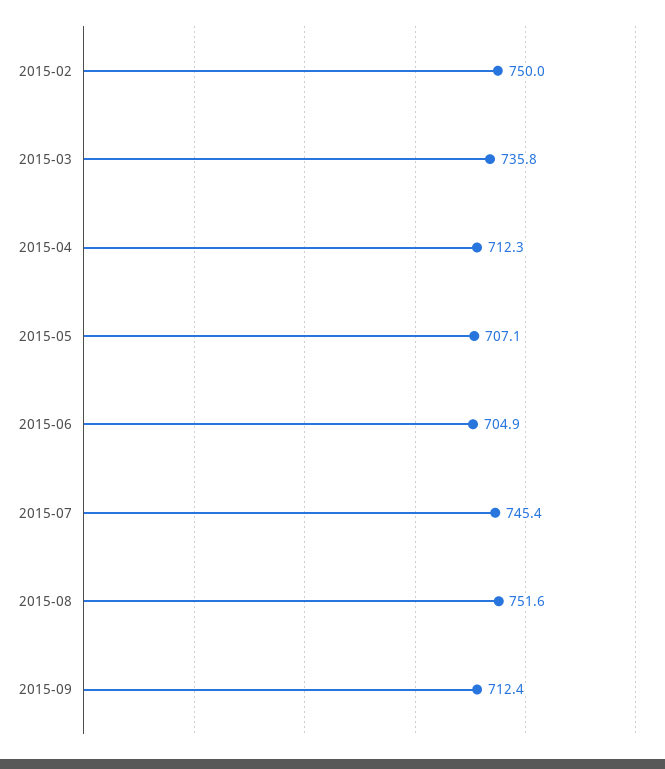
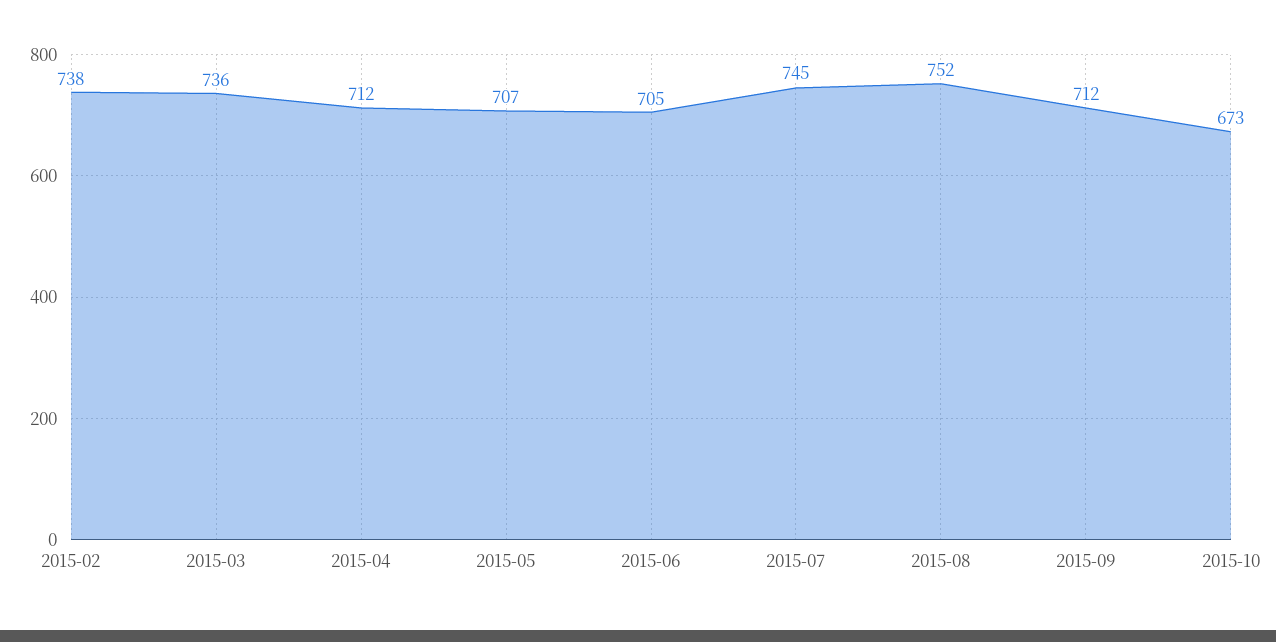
2015-02: 750 -> 738
2015-10: none -> 673

